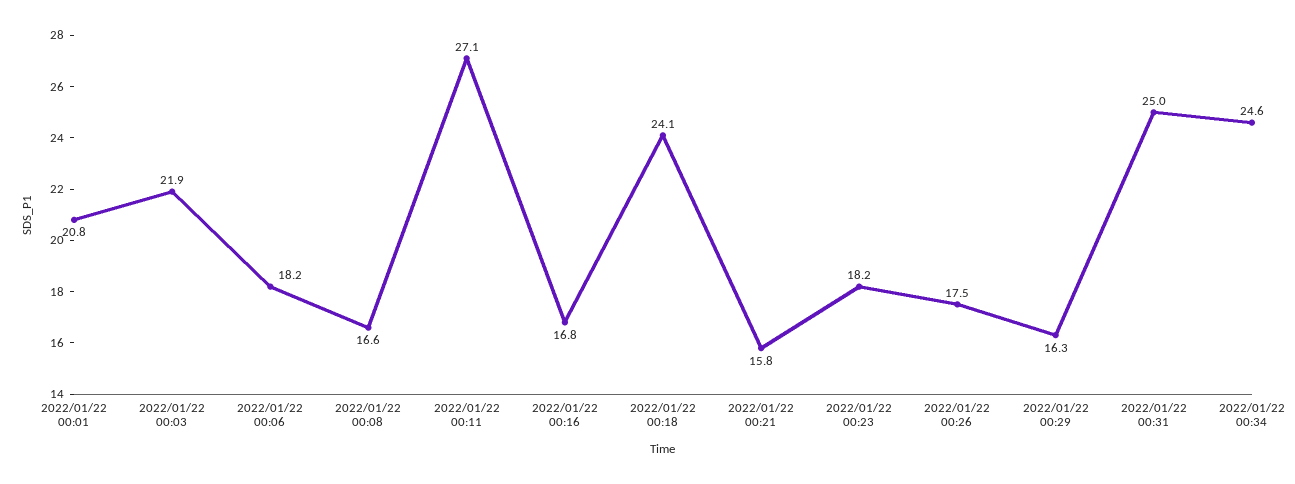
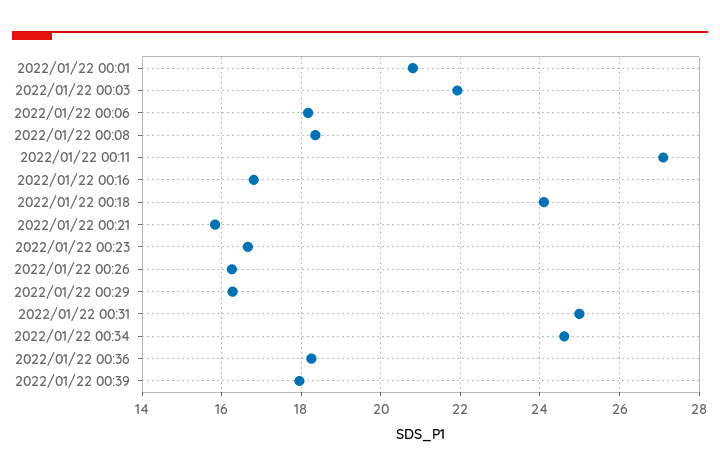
2022/01/22 00:08: 16.6 -> 18.4
2022/01/22 00:23: 18.2 -> 16.6
2022/01/22 00:26: 17.5 -> 16.2
2022/01/22 00:36: none -> 18.2
2022/01/22 00:39: none -> 18

